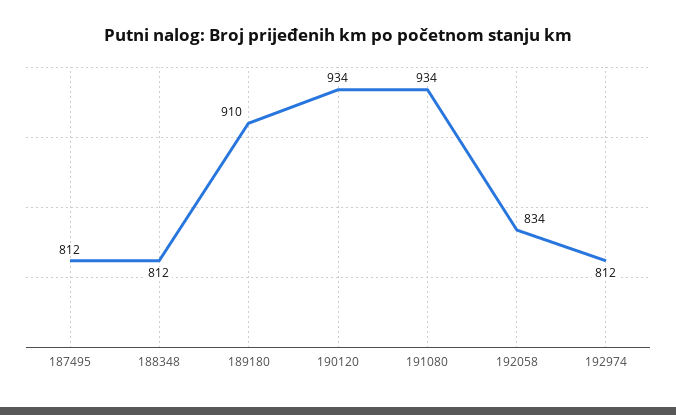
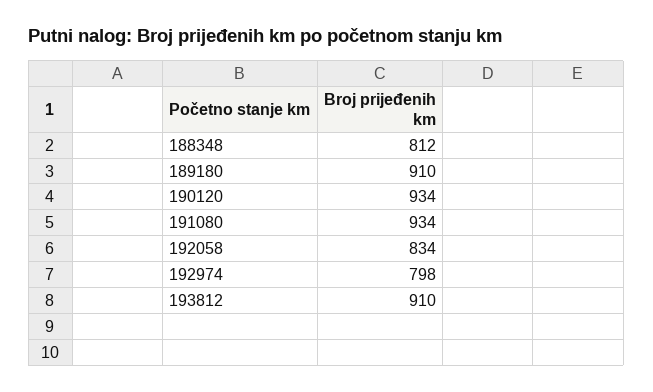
187495: 812 -> none
192974: 812 -> 798
193812: none -> 910

